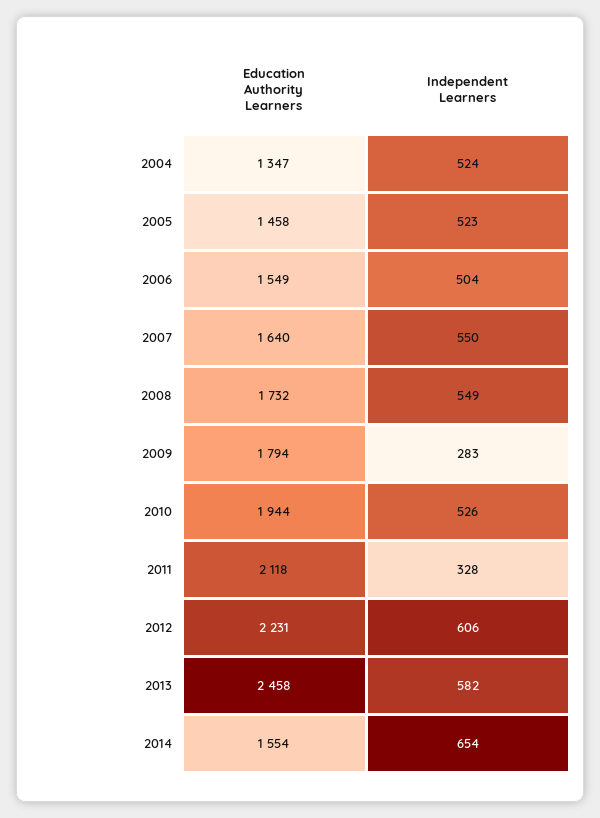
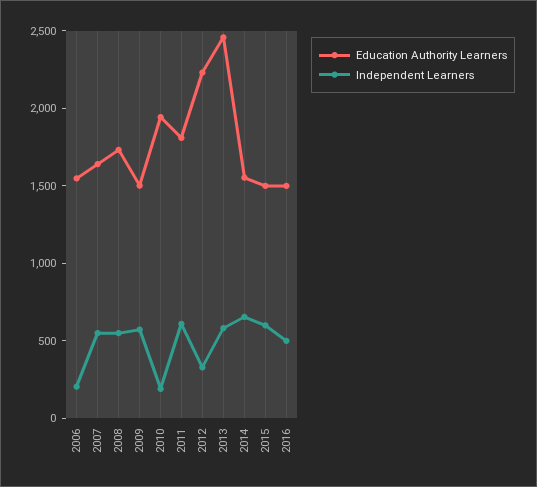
Education Authority Learners, 2004: 1347 -> none
Independent Learners, 2004: 524 -> none
Education Authority Learners, 2005: 1458 -> none
Independent Learners, 2005: 523 -> none
Independent Learners, 2006: 504 -> 200
Education Authority Learners, 2009: 1794 -> 1500
Independent Learners, 2009: 283 -> 600
Independent Learners, 2010: 526 -> 200
Education Authority Learners, 2011: 2118 -> 1800
Independent Learners, 2011: 328 -> 600
Independent Learners, 2012: 606 -> 300
Education Authority Learners, 2015: none -> 1500
Independent Learners, 2015: none -> 600
Education Authority Learners, 2016: none -> 1500
Independent Learners, 2016: none -> 500

